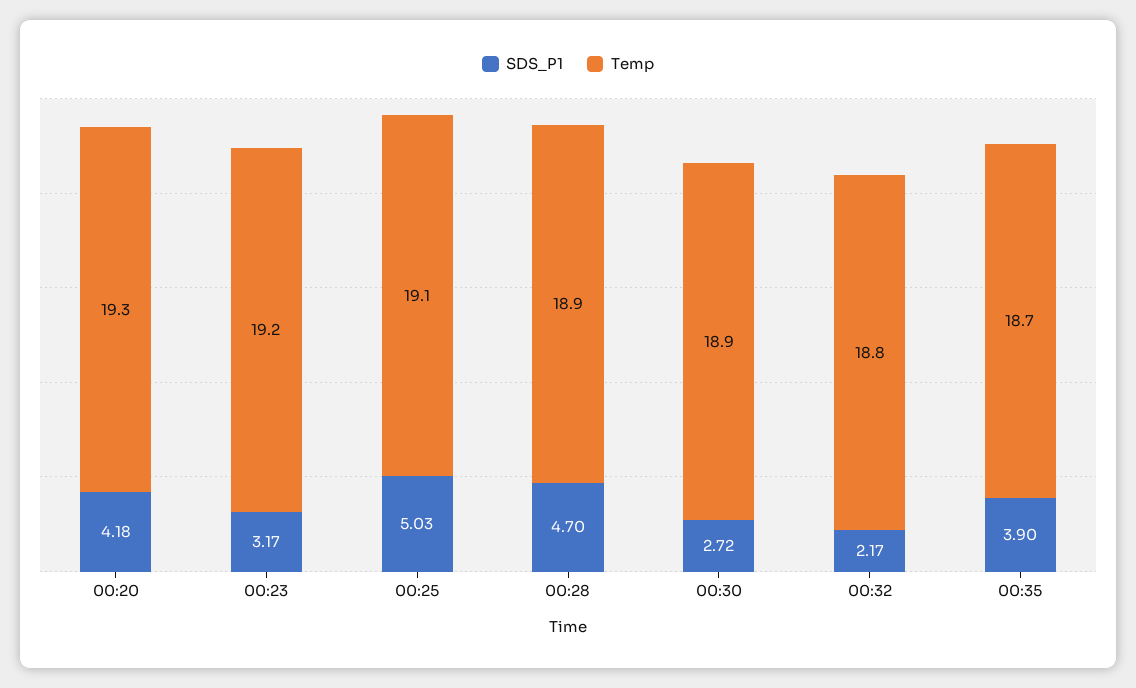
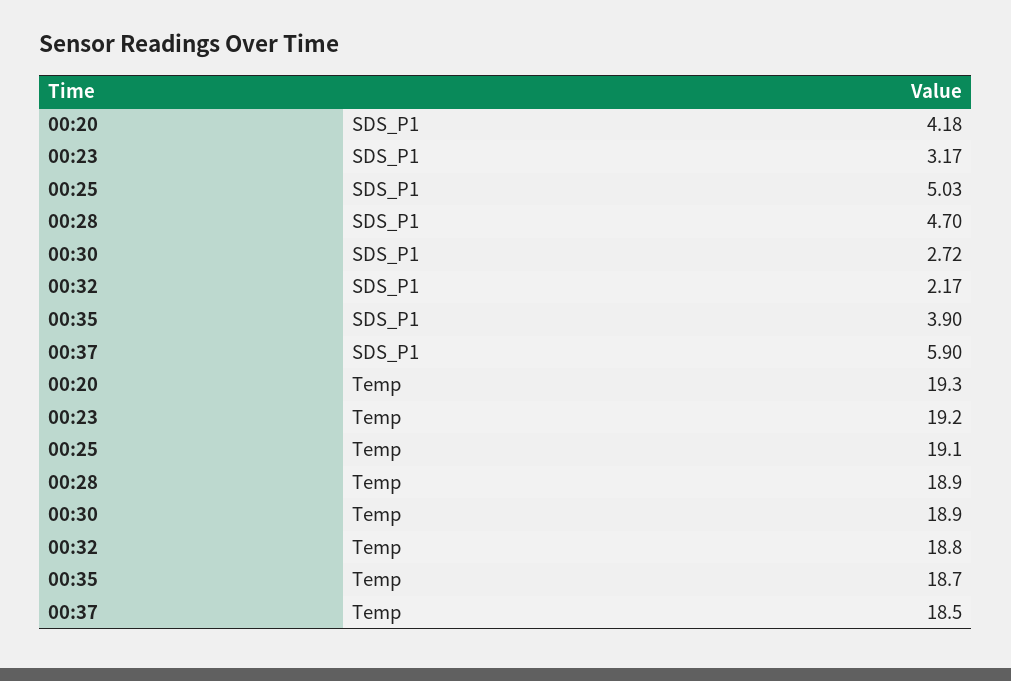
SDS_P1, 00:37: none -> 5.9
Temp, 00:37: none -> 18.5

